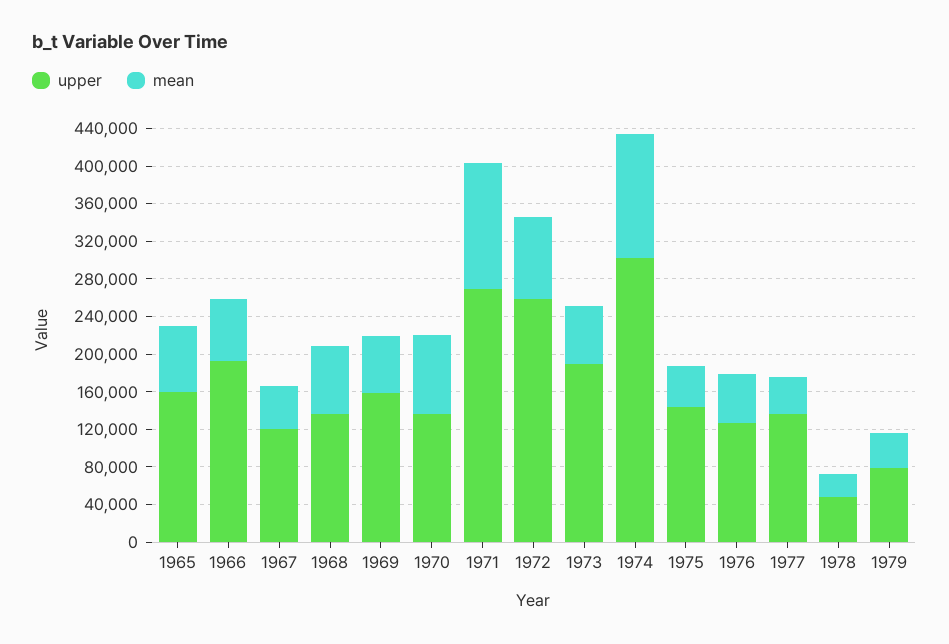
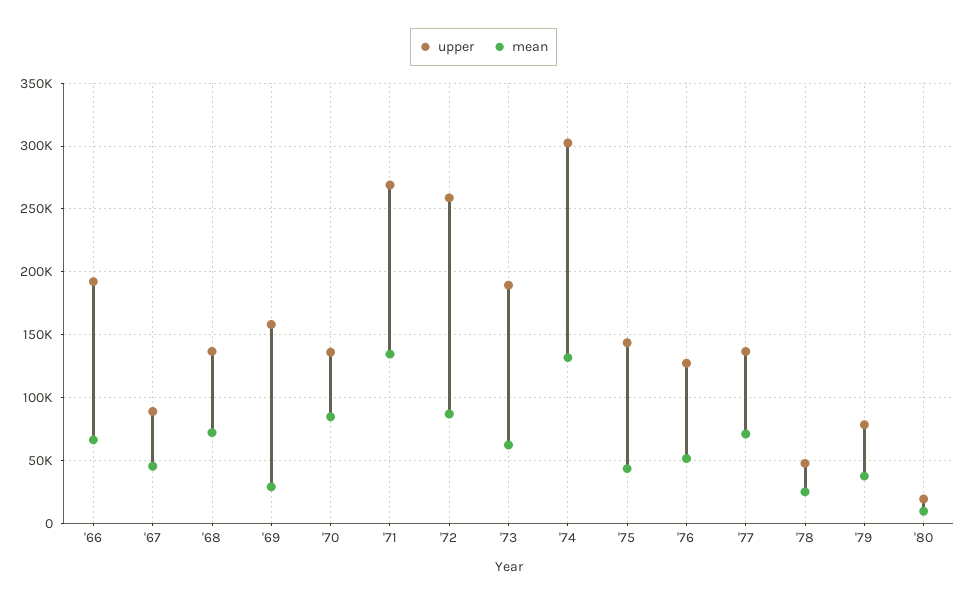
upper, 1965: 160000 -> none
mean, 1965: 70000 -> none
upper, 1967: 120000 -> 90000
mean, 1969: 60000 -> 30000
mean, 1977: 40000 -> 70000
upper, '80: none -> 20000
mean, '80: none -> 10000

